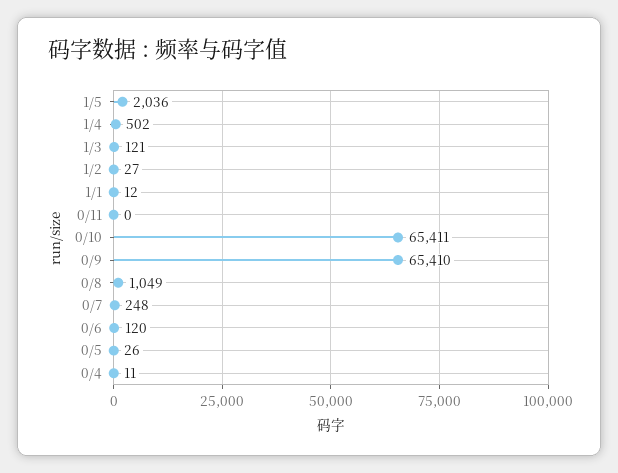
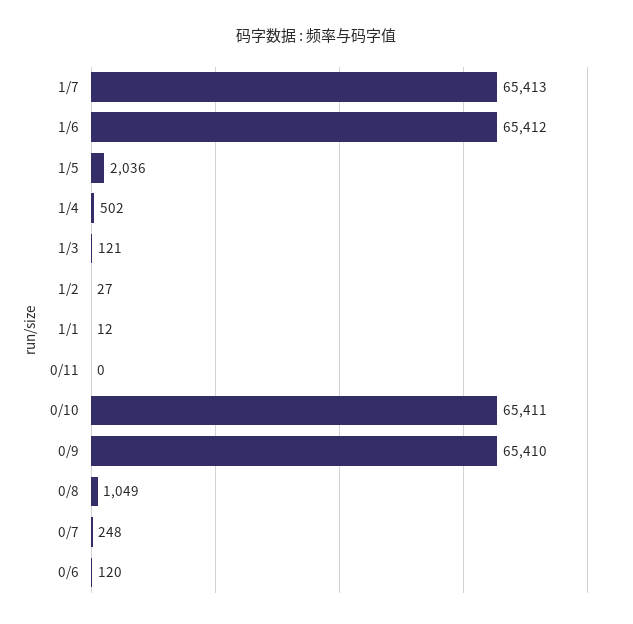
0/5: 26 -> none
0/4: 11 -> none
1/7: none -> 65413
1/6: none -> 65412

